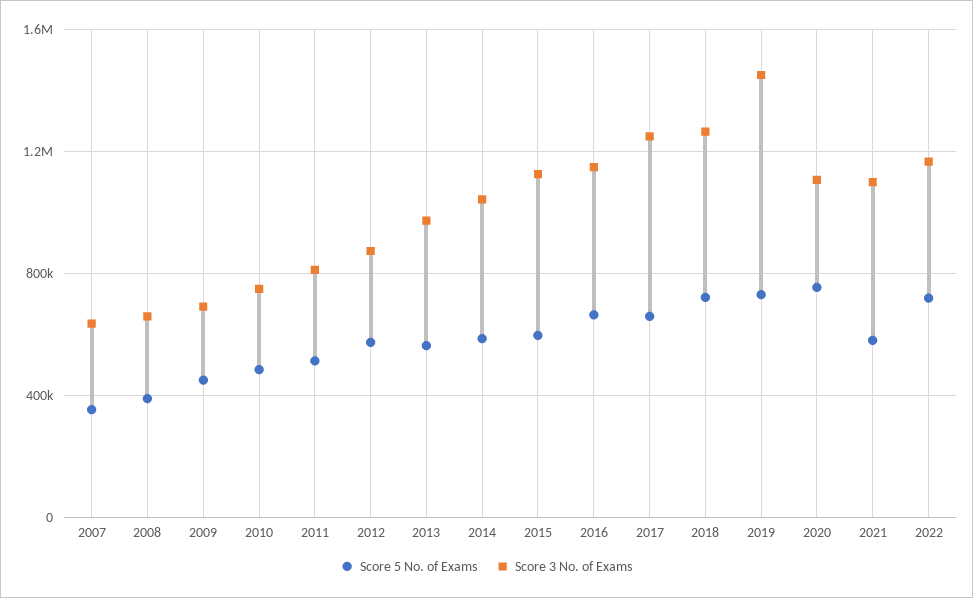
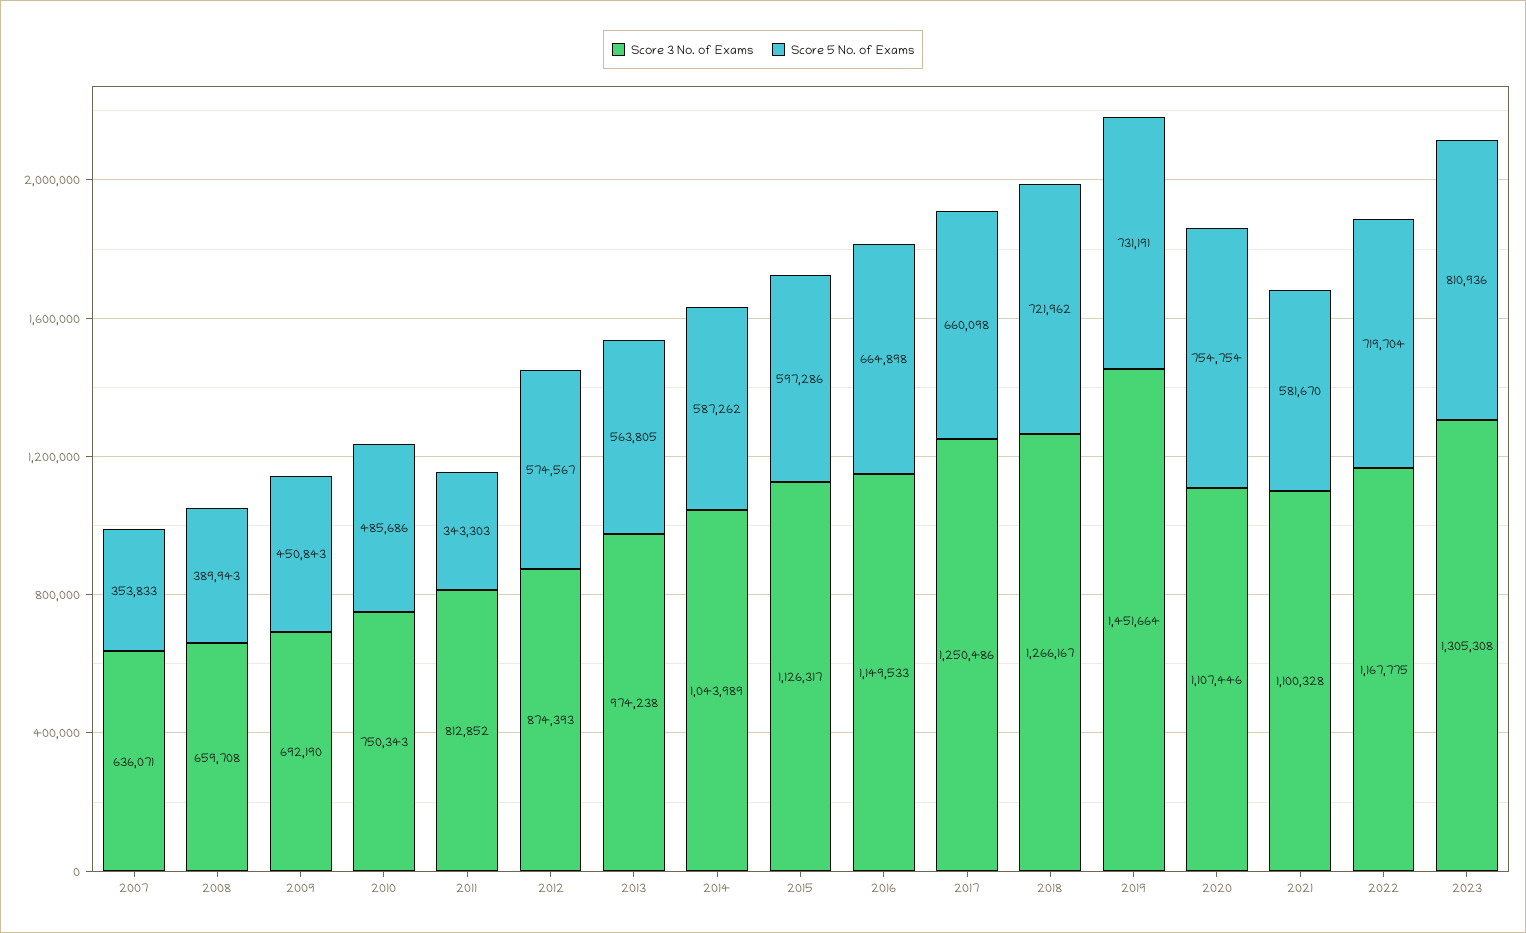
Score 5 No. of Exams, 2011: 500000 -> 343303
Score 3 No. of Exams, 2023: none -> 1305308
Score 5 No. of Exams, 2023: none -> 810936

